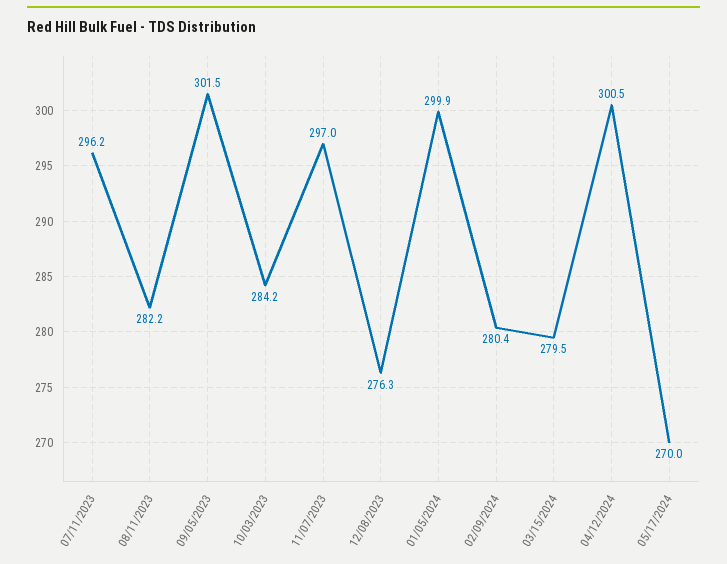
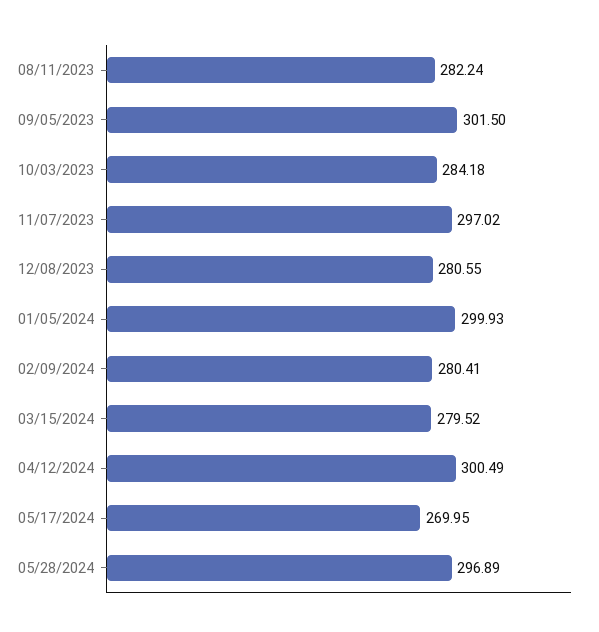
07/11/2023: 296.2 -> none
12/08/2023: 276.3 -> 280.55
05/28/2024: none -> 296.89

